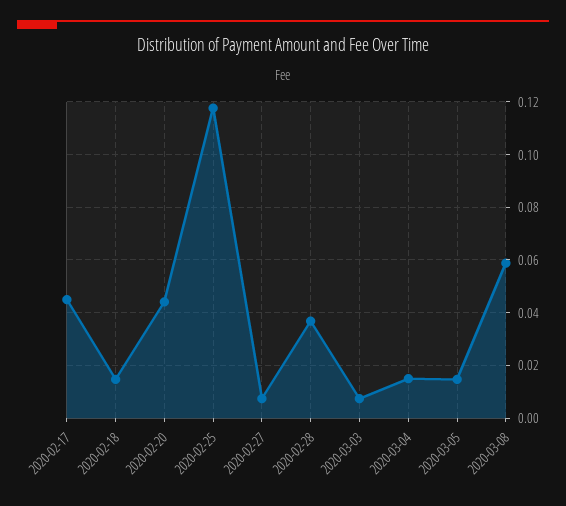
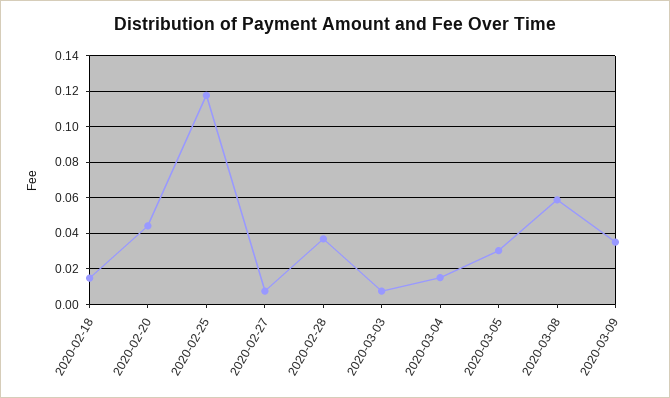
2020-02-17: 0.045 -> none
2020-03-05: 0.015 -> 0.03
2020-03-09: none -> 0.035

